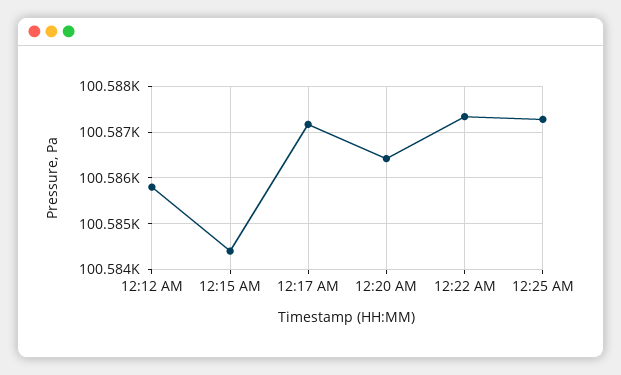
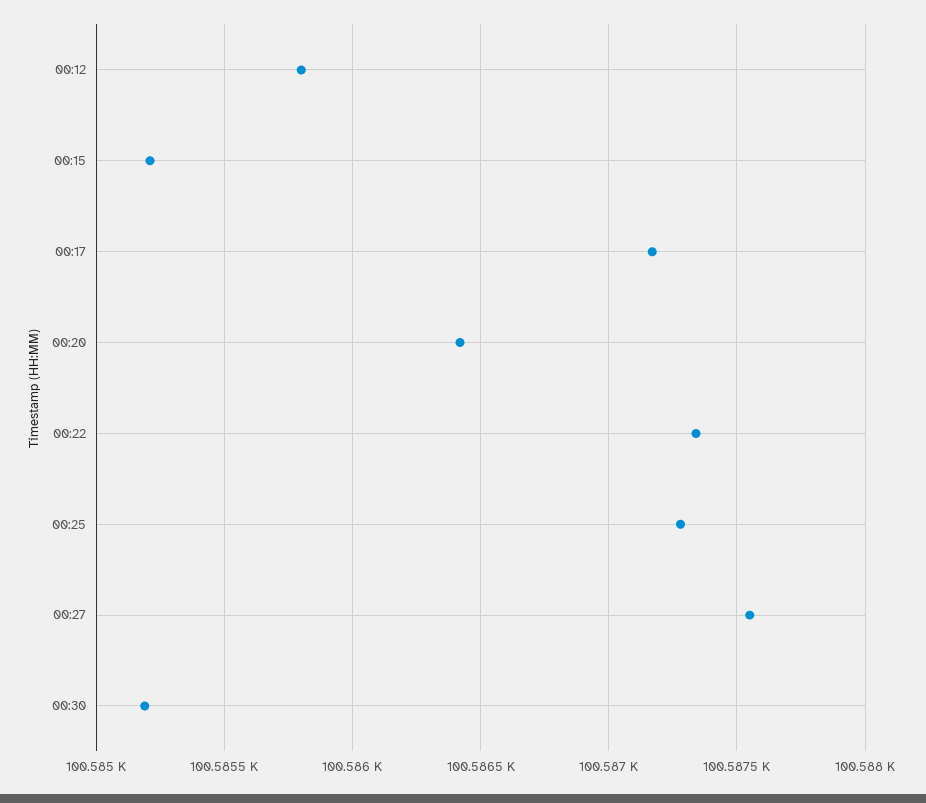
12:15 AM: 100584.4 -> 100585.2
00:27: none -> 100587.55
00:30: none -> 100585.2

